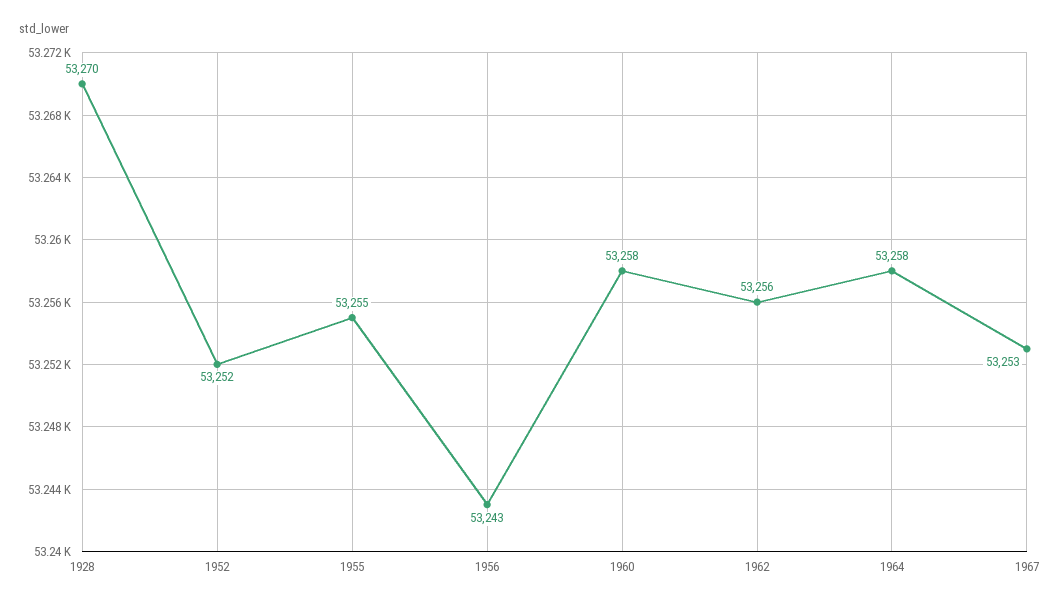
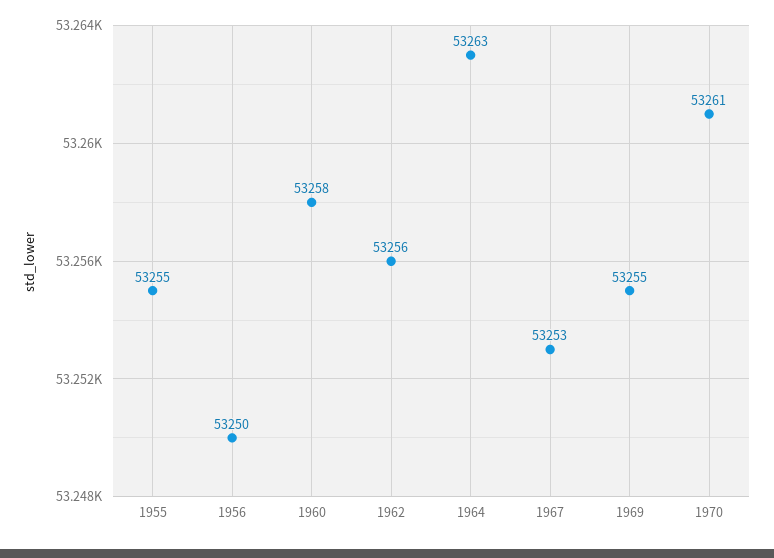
1928: 53270 -> none
1952: 53252 -> none
1956: 53243 -> 53250
1964: 53258 -> 53263
1969: none -> 53255
1970: none -> 53261

